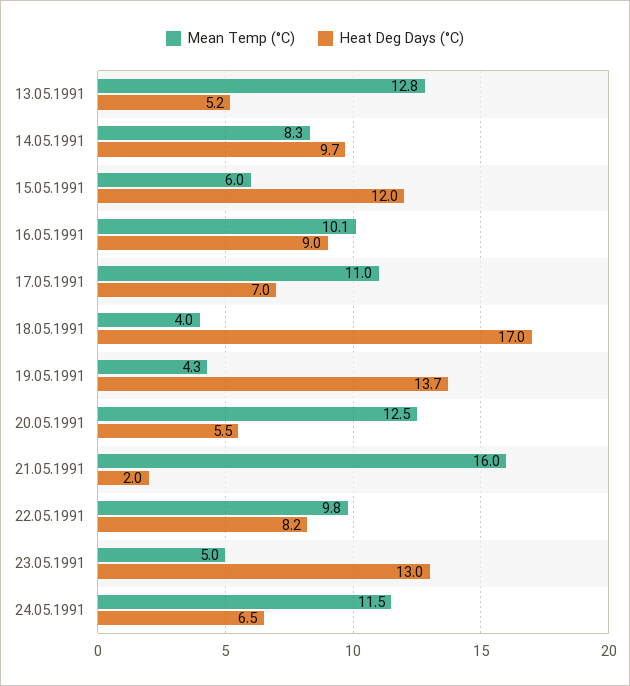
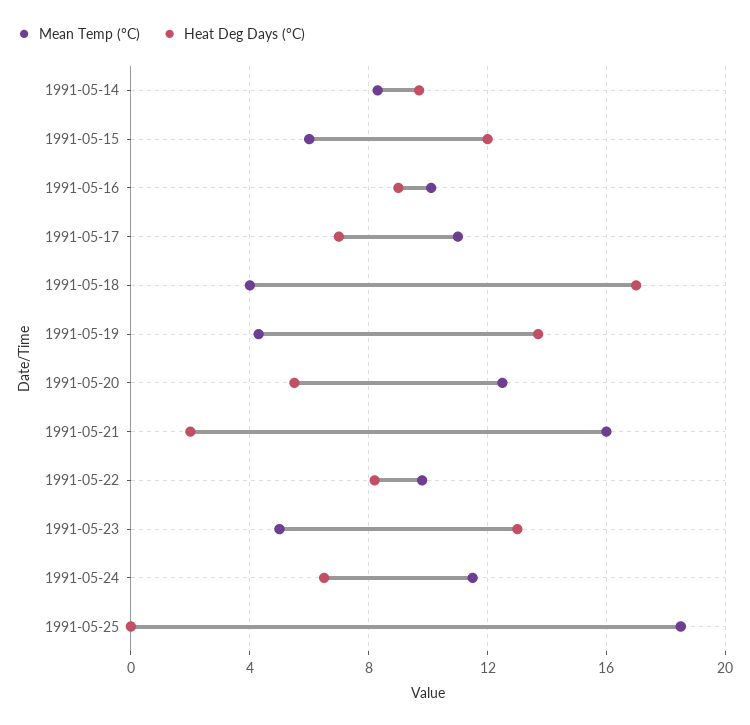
Mean Temp (°C), 13.05.1991: 12.8 -> none
Heat Deg Days (°C), 13.05.1991: 5.2 -> none
Mean Temp (°C), 1991-05-25: none -> 18.5
Heat Deg Days (°C), 1991-05-25: none -> 0

